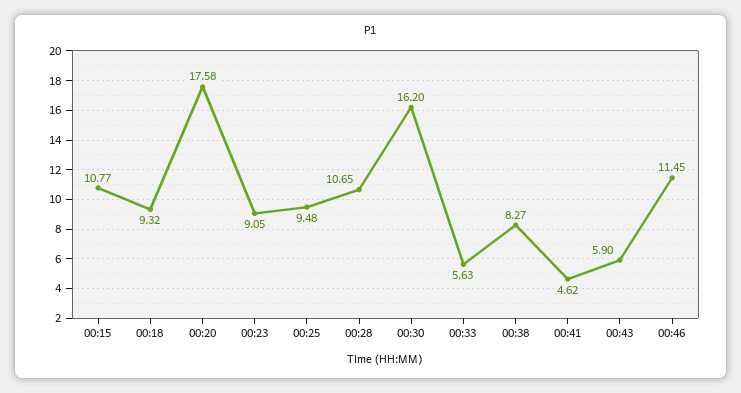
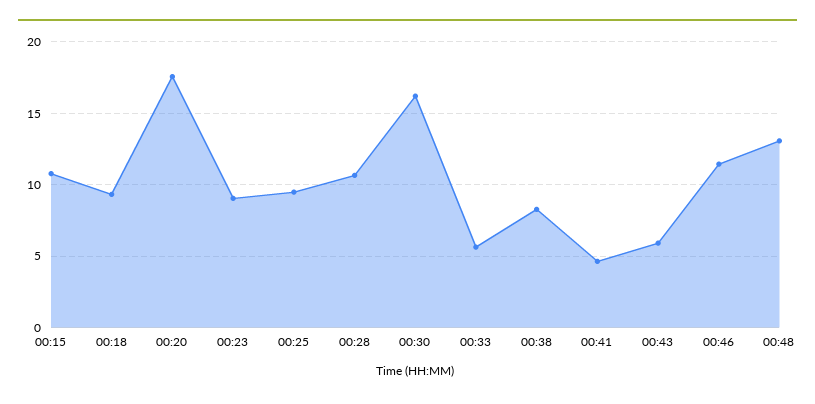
00:48: none -> 13

